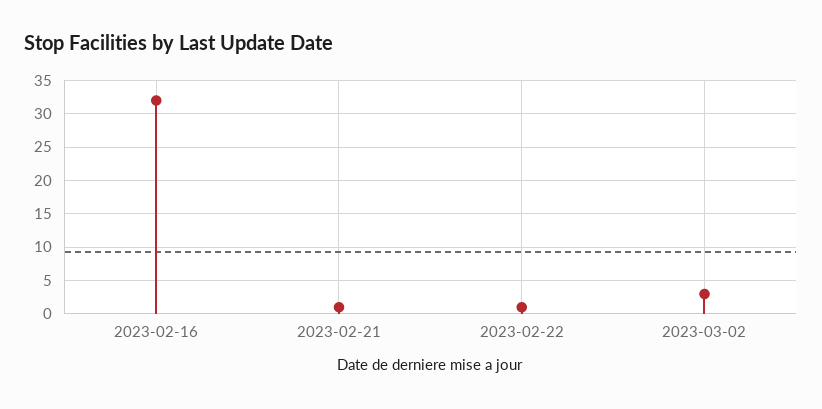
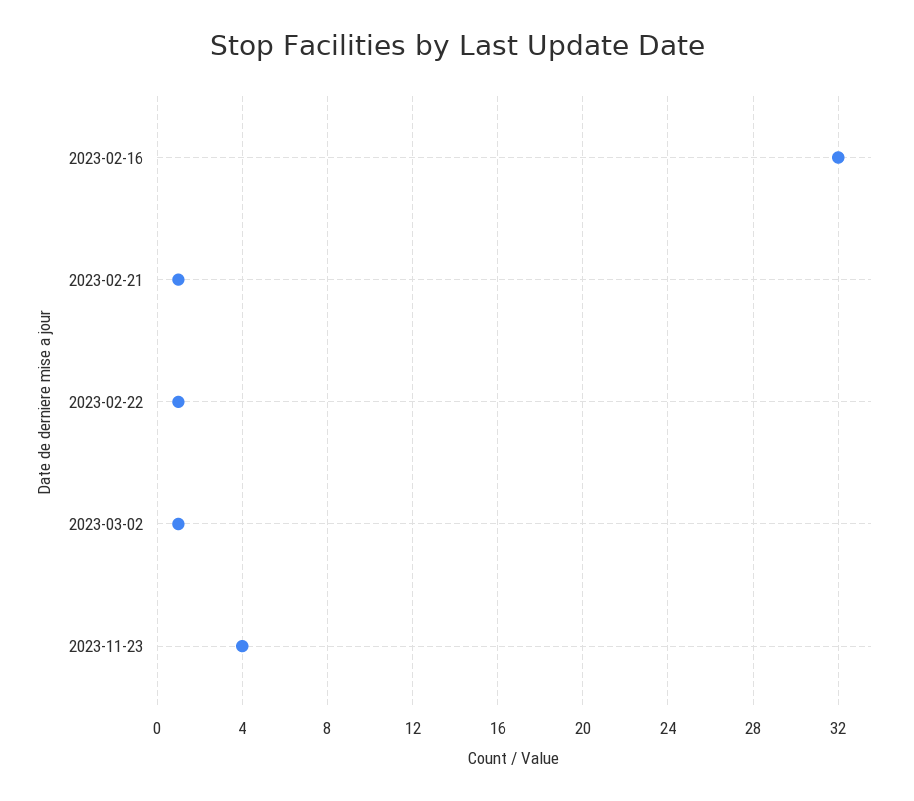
2023-03-02: 3 -> 1
2023-11-23: none -> 4

